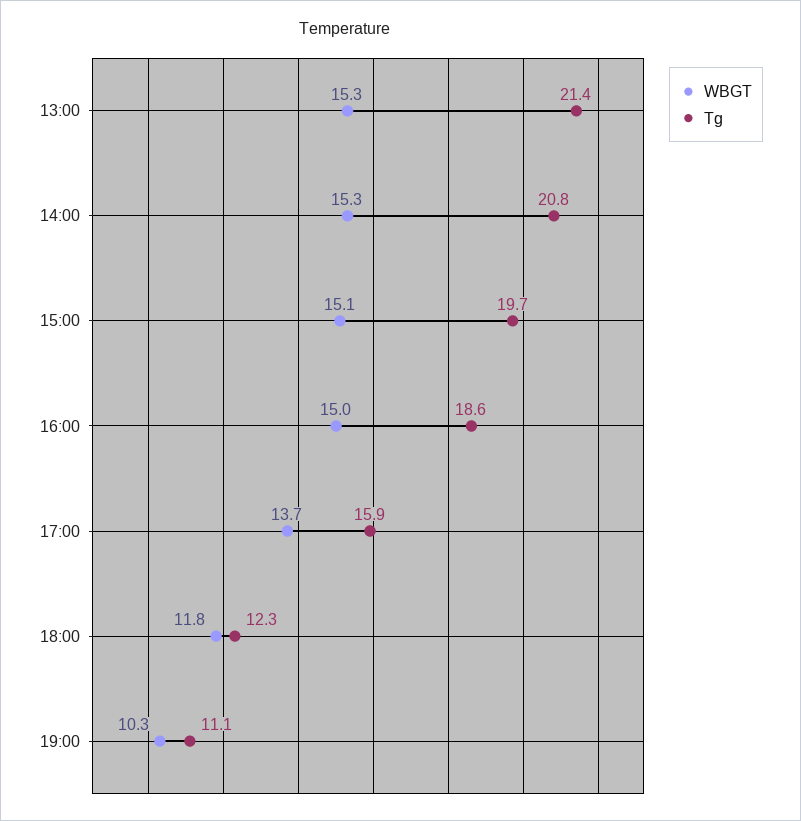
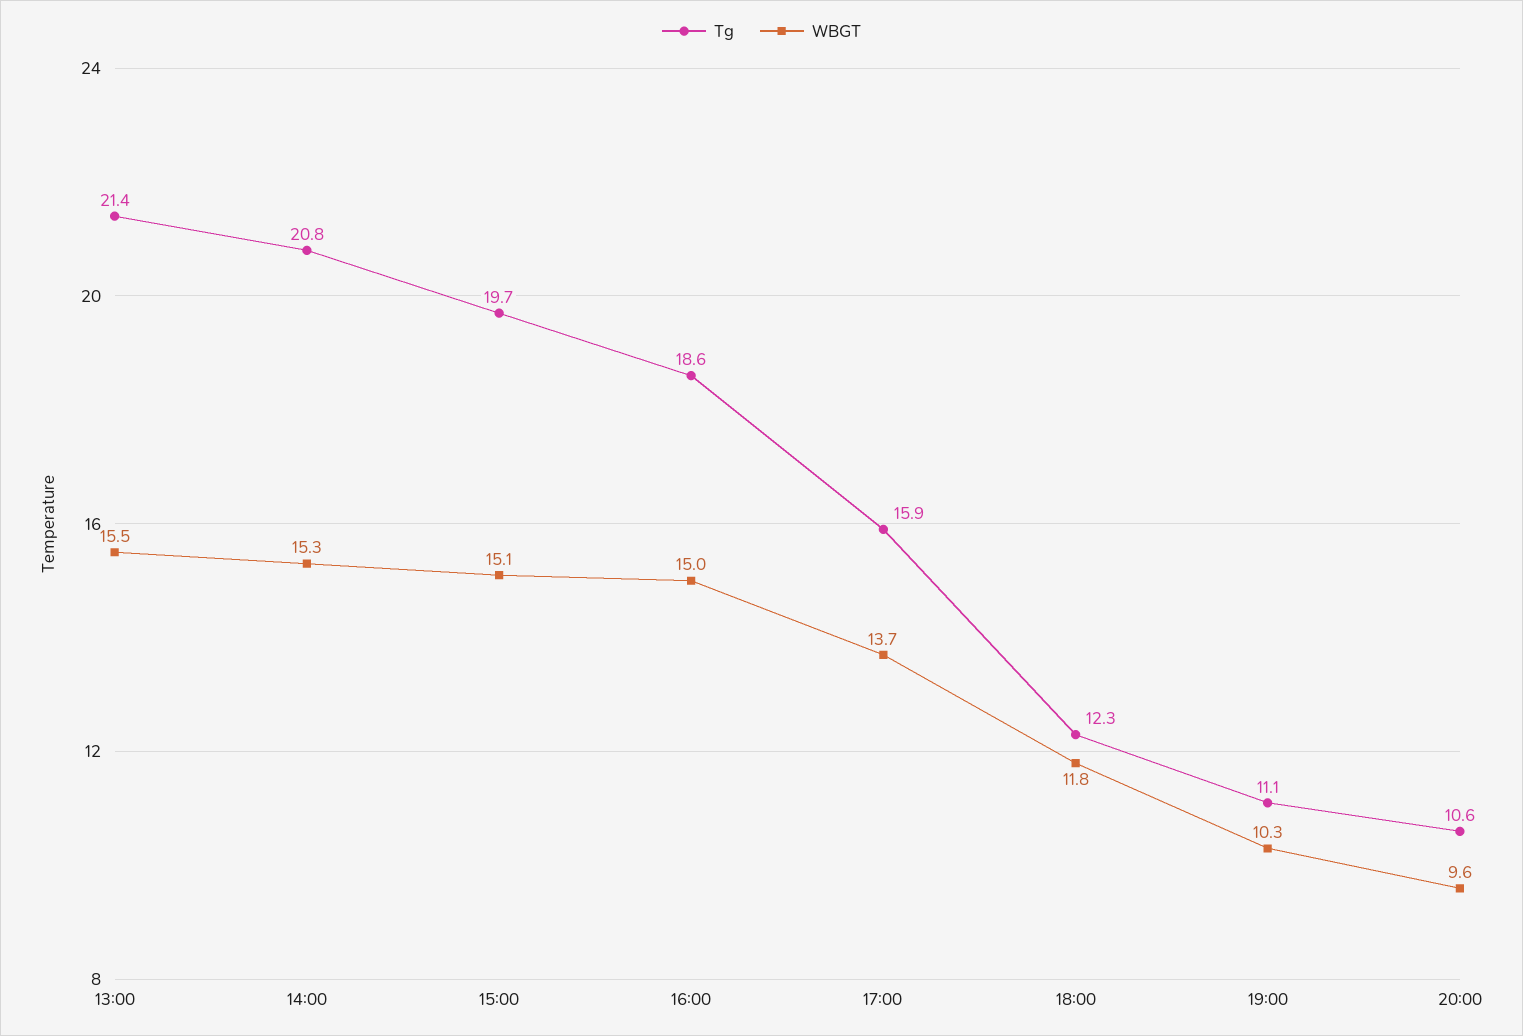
WBGT, 13:00: 15.3 -> 15.5
Tg, 20:00: none -> 10.6
WBGT, 20:00: none -> 9.6

